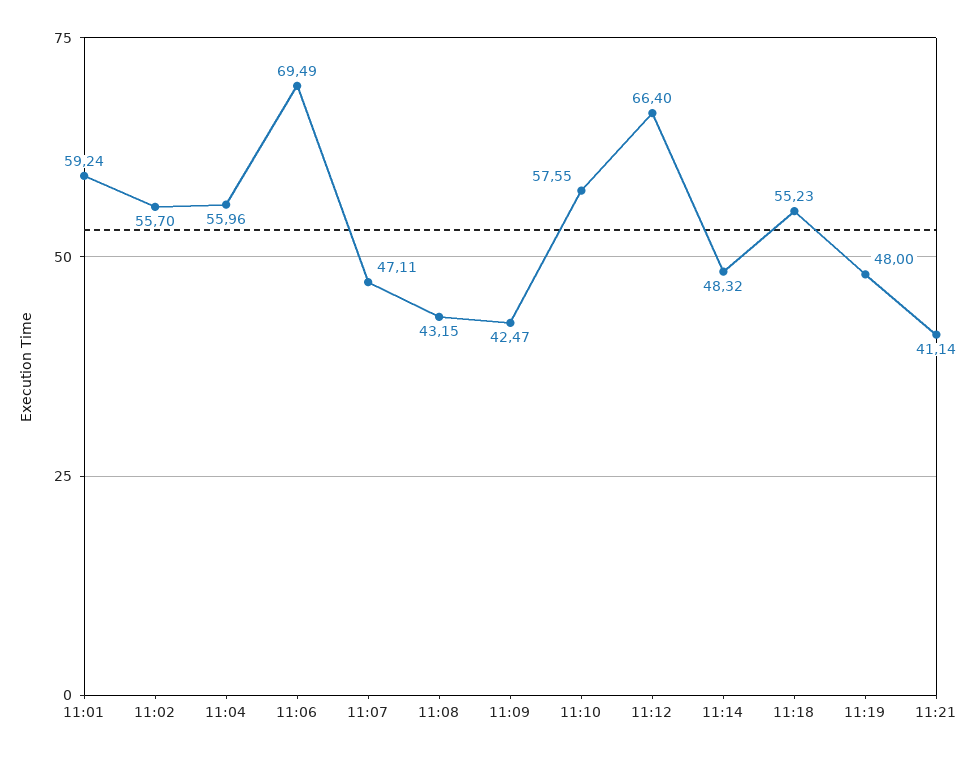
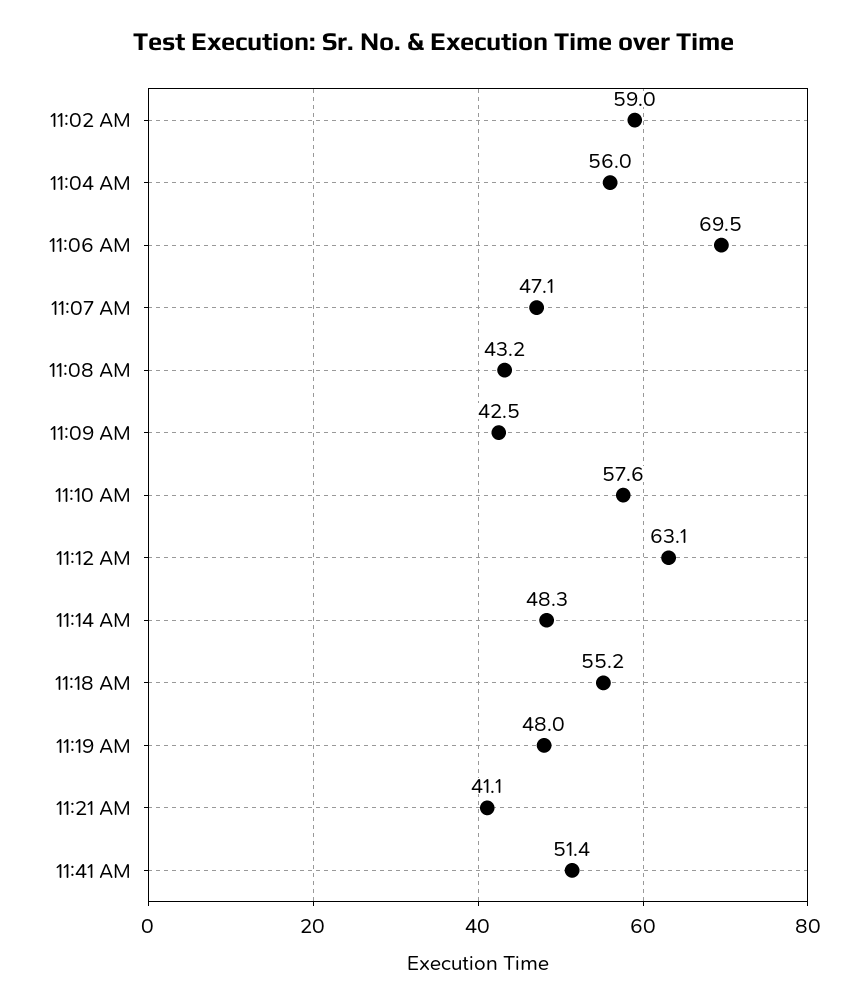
11:01: 59.24 -> none
11:02: 55.7 -> 59
11:12: 66.4 -> 63.1
11:41 AM: none -> 51.4

